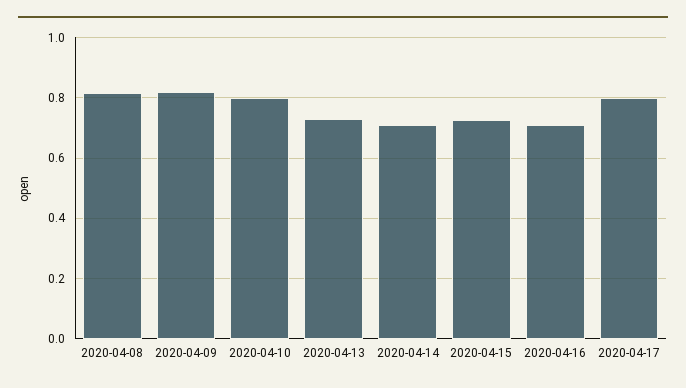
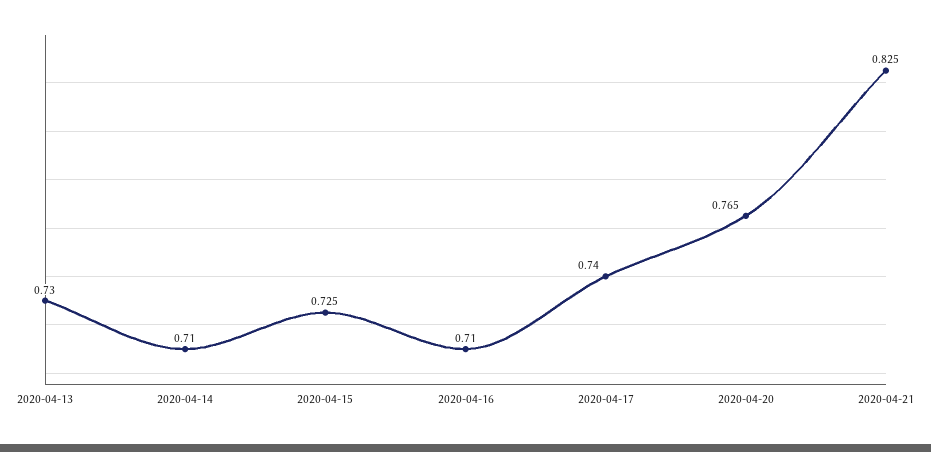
2020-04-08: 0.82 -> none
2020-04-09: 0.82 -> none
2020-04-10: 0.8 -> none
2020-04-17: 0.8 -> 0.74
2020-04-20: none -> 0.765
2020-04-21: none -> 0.825

